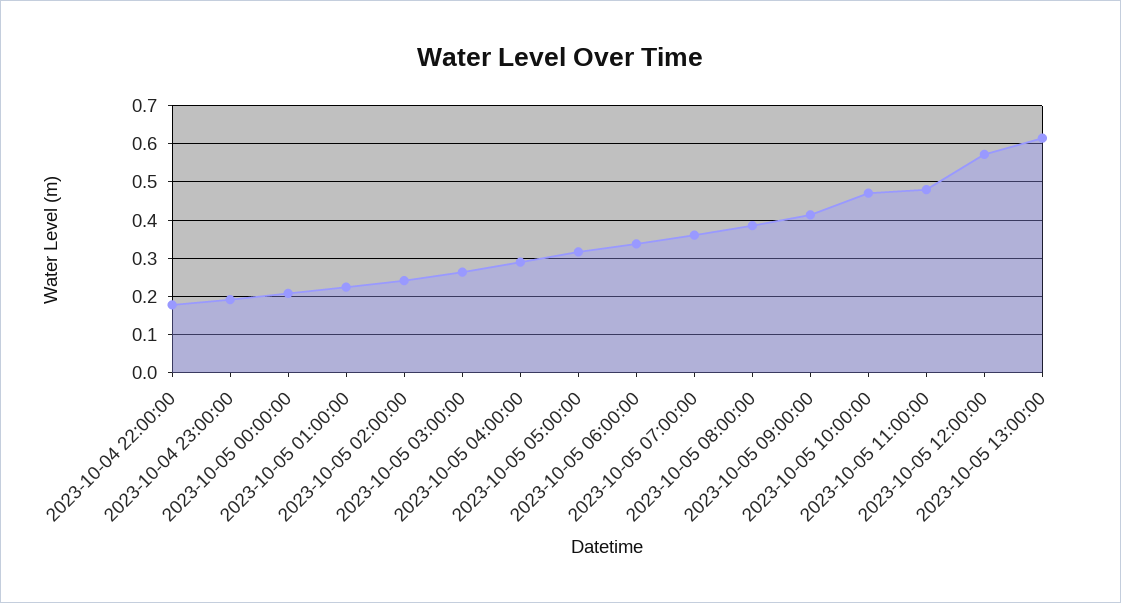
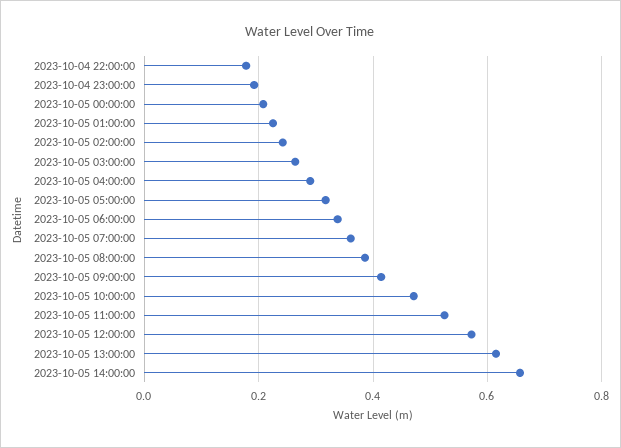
2023-10-05 11:00:00: 0.48 -> 0.52
2023-10-05 14:00:00: none -> 0.66

